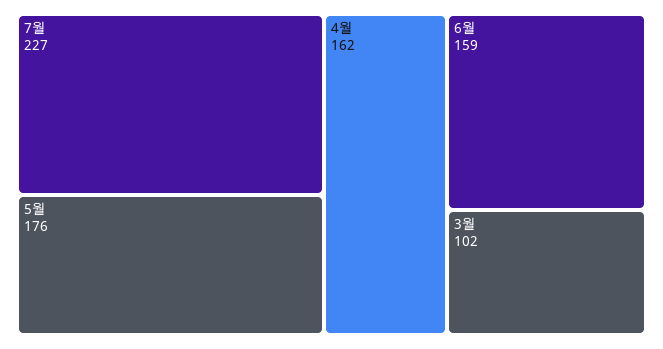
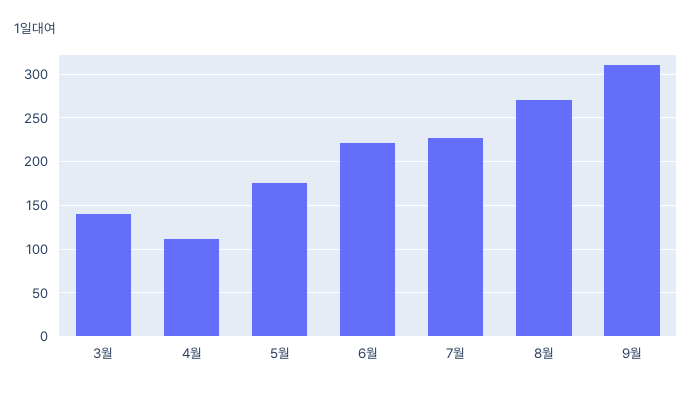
4월: 162 -> 110
6월: 159 -> 220
3월: 102 -> 140
8월: none -> 270
9월: none -> 310

